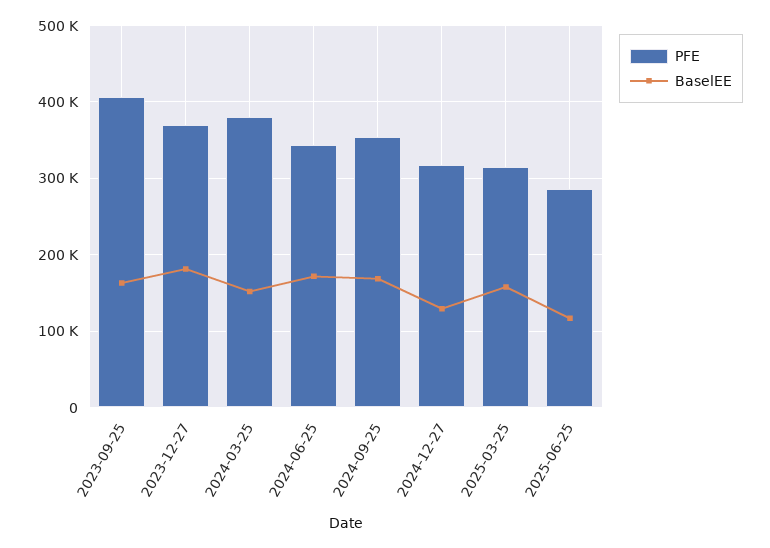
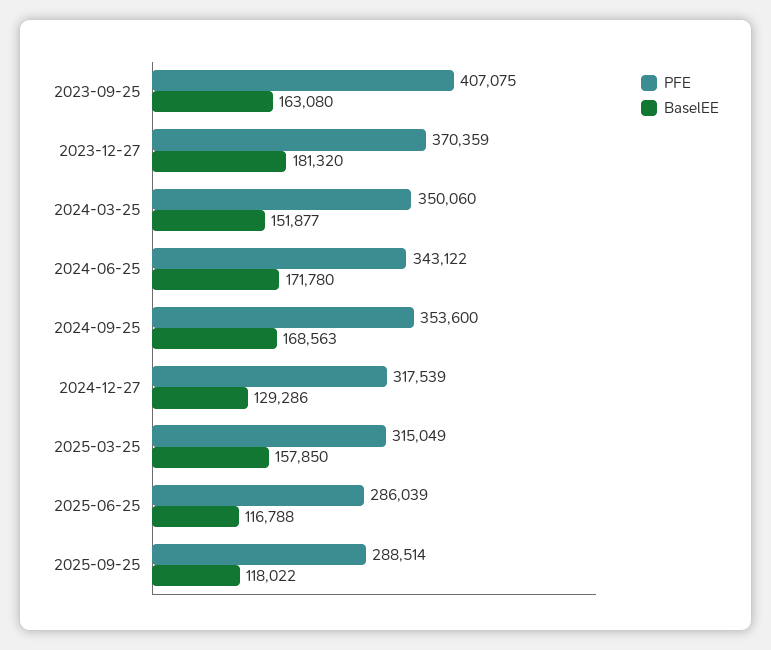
PFE, 2024-03-25: 380000 -> 350060
PFE, 2025-09-25: none -> 288514
BaselEE, 2025-09-25: none -> 118022

